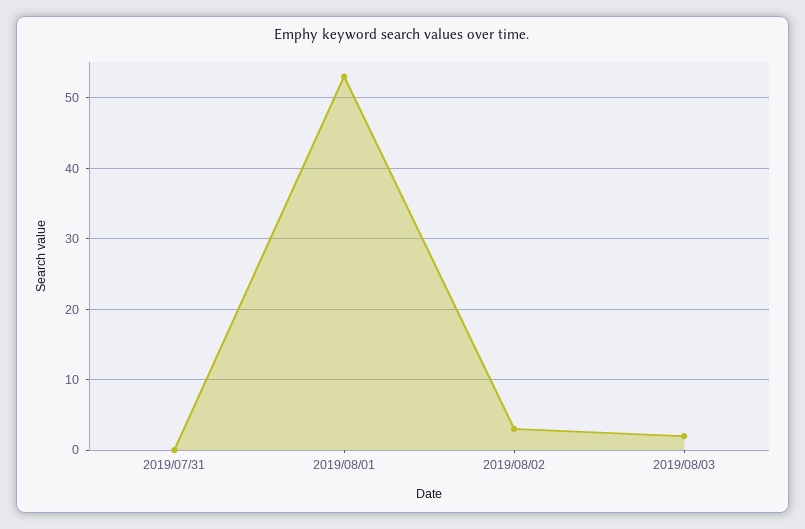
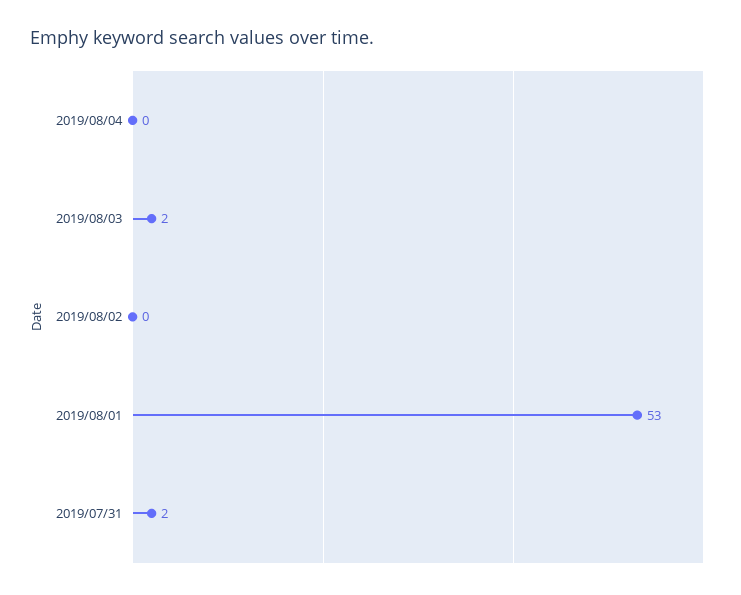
2019/07/31: 0 -> 2
2019/08/02: 3 -> 0
2019/08/04: none -> 0

